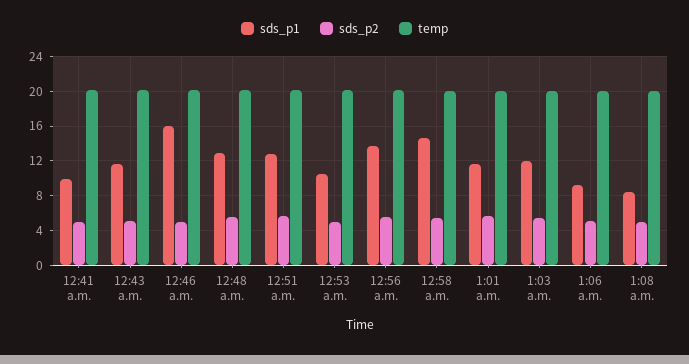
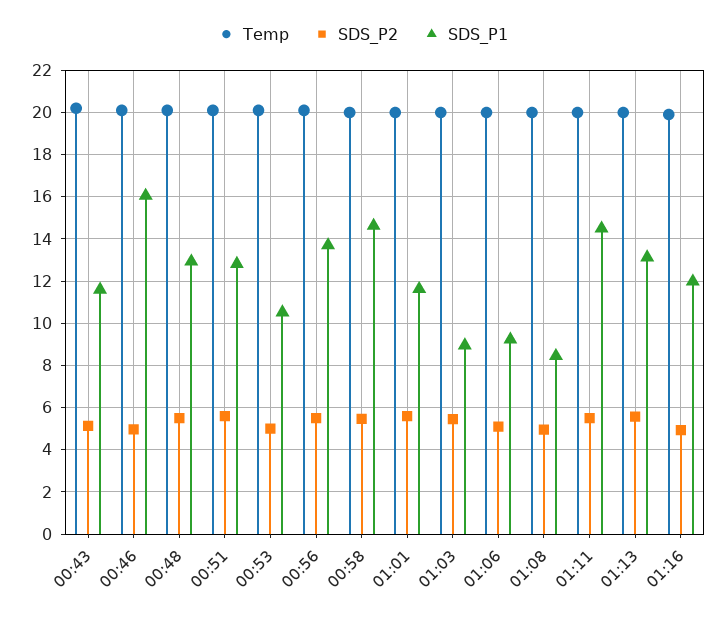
sds_p1, 12:41 a.m.: 10 -> none
sds_p2, 12:41 a.m.: 5 -> none
temp, 12:41 a.m.: 20 -> none
sds_p1, 1:03 a.m.: 12 -> 9
temp, 01:11: none -> 20
sds_p2, 01:11: none -> 5.5
sds_p1, 01:11: none -> 14.5
temp, 01:13: none -> 20
sds_p2, 01:13: none -> 5.5
sds_p1, 01:13: none -> 13
temp, 01:16: none -> 20
sds_p2, 01:16: none -> 5
sds_p1, 01:16: none -> 12

